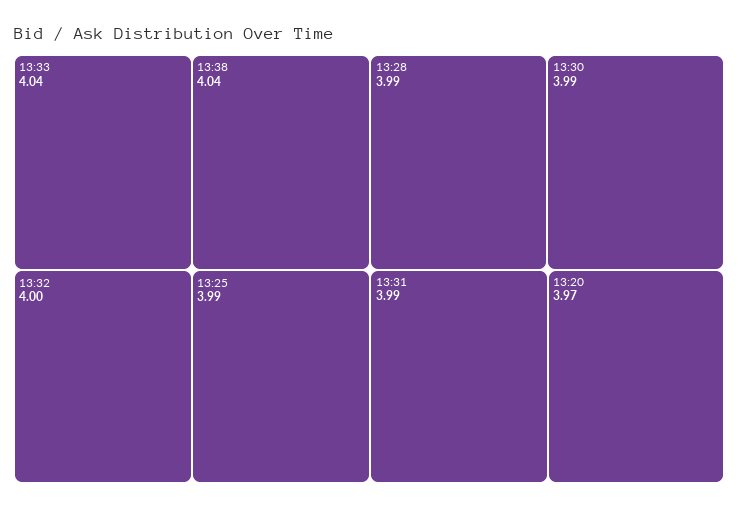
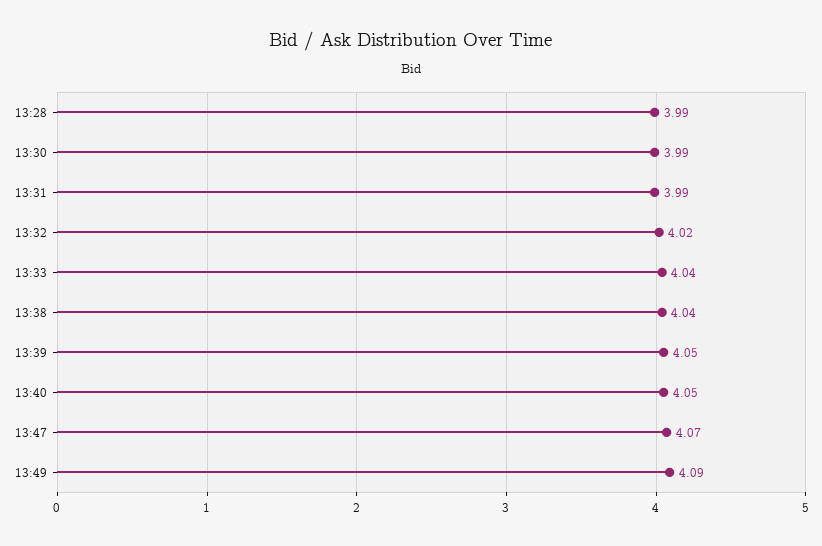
13:32: 4 -> 4.02
13:25: 3.99 -> none
13:20: 3.97 -> none
13:39: none -> 4.05
13:40: none -> 4.05
13:47: none -> 4.07
13:49: none -> 4.09

